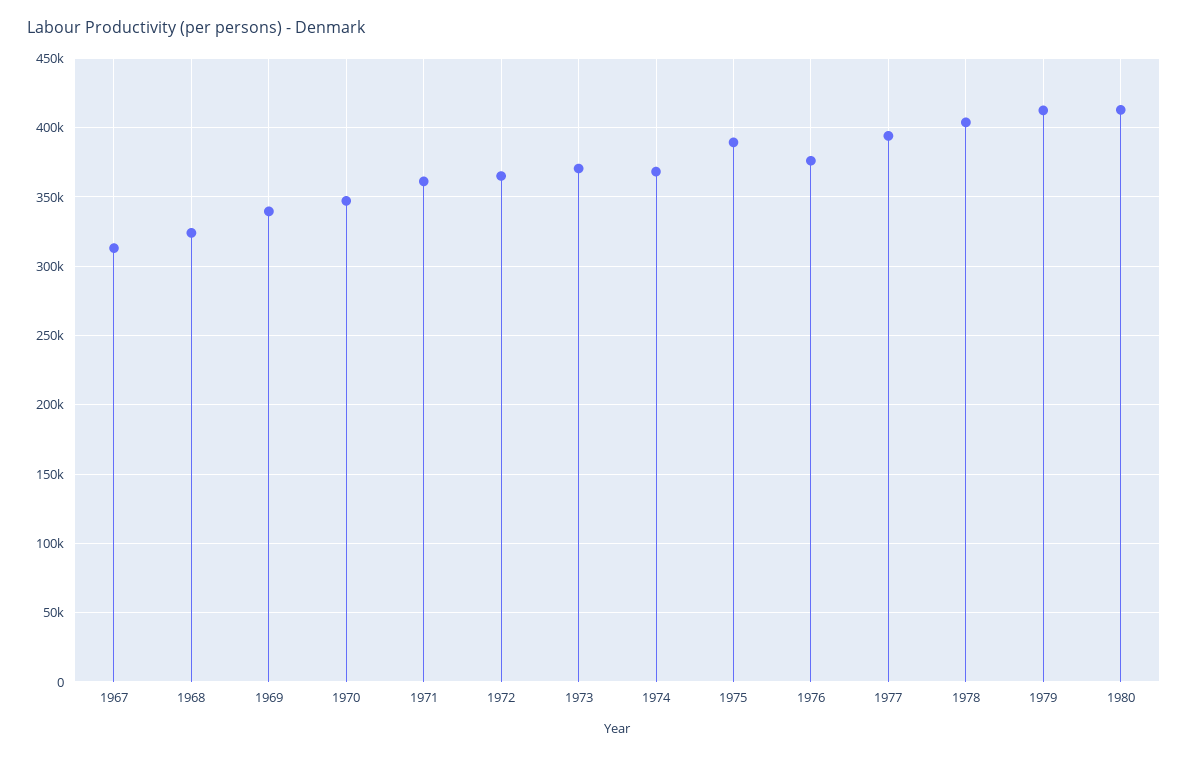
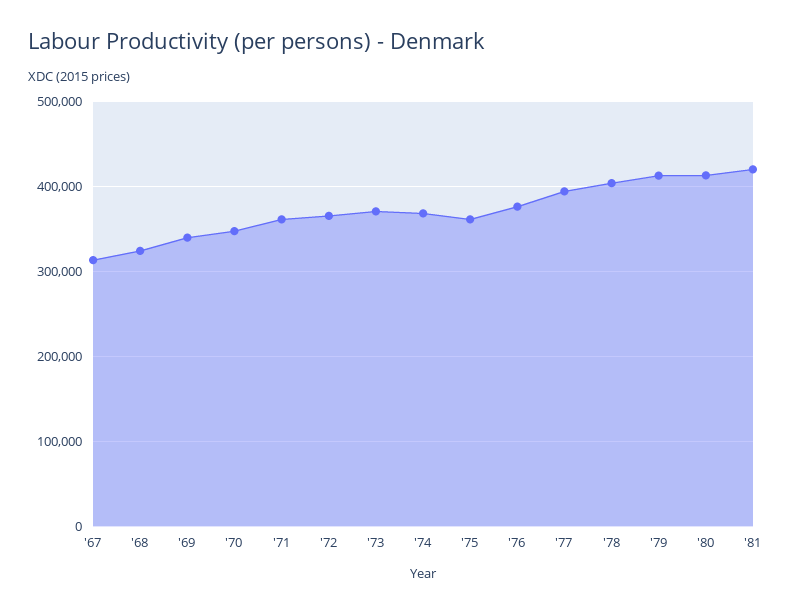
1975: 390000 -> 360000
'81: none -> 420000

